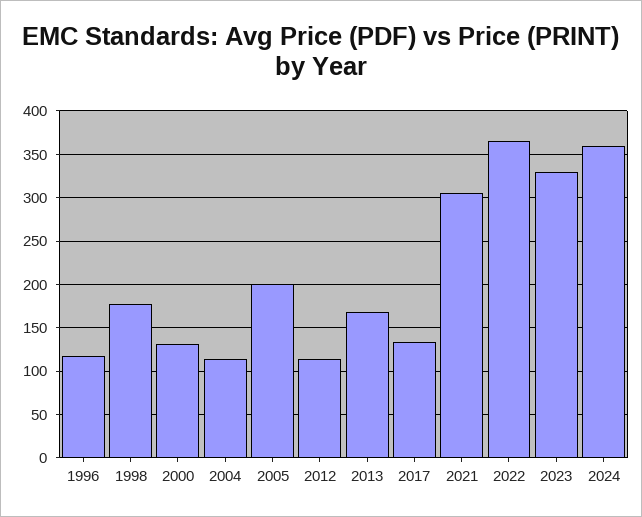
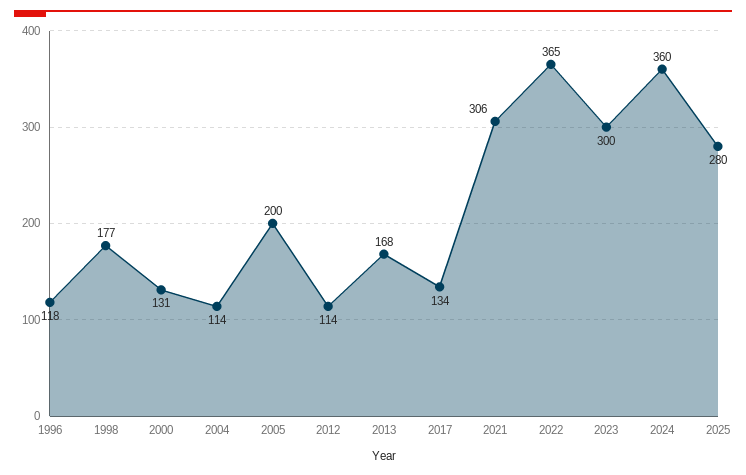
2023: 330 -> 300
2025: none -> 280

